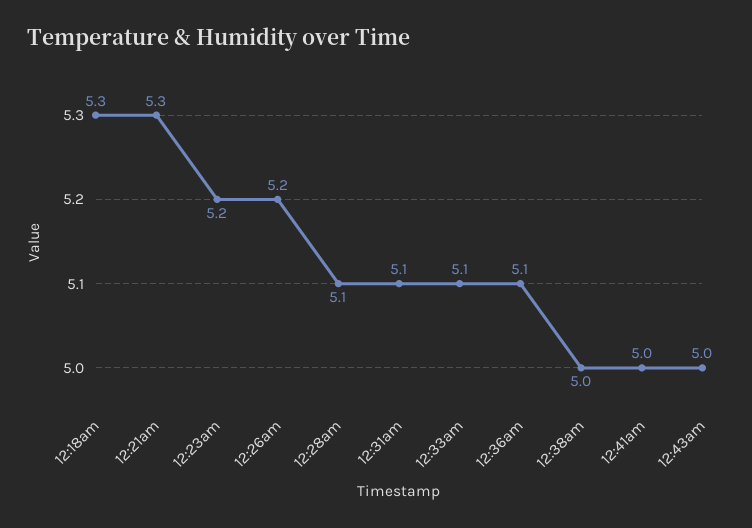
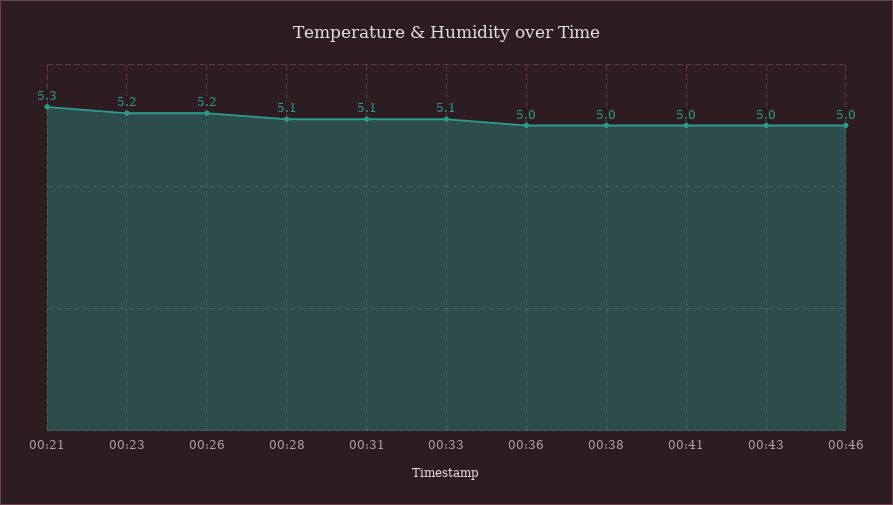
12:18am: 5.3 -> none
12:36am: 5.1 -> 5
00:46: none -> 5

